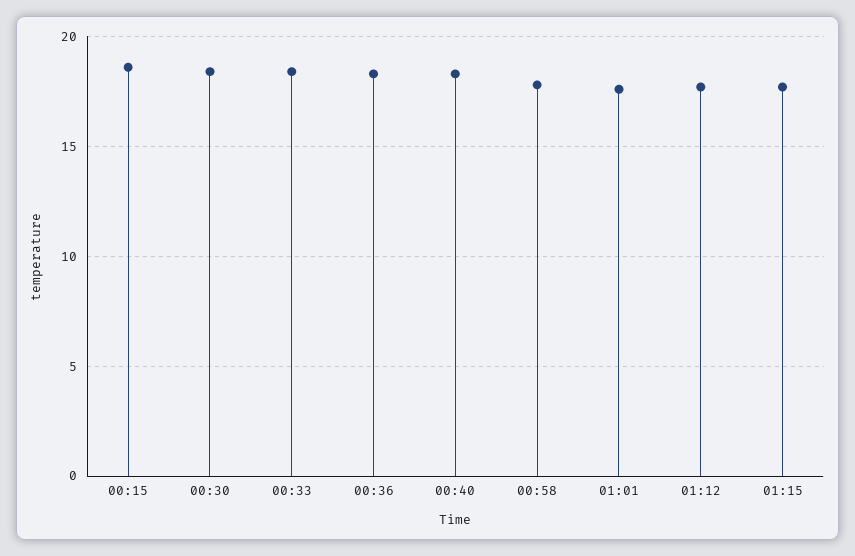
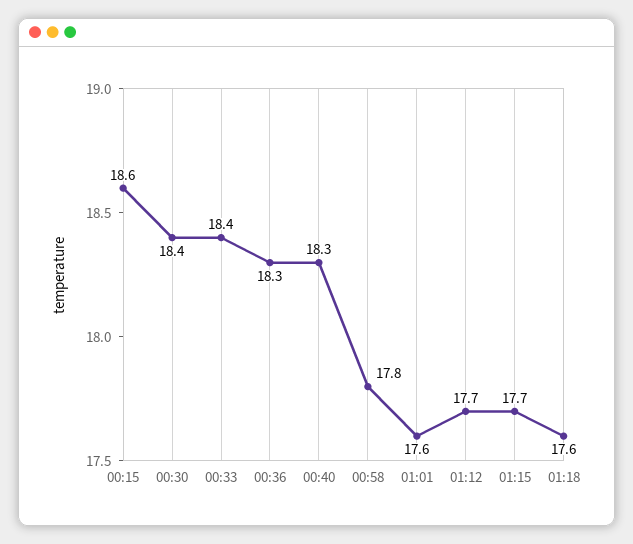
01:18: none -> 17.6

